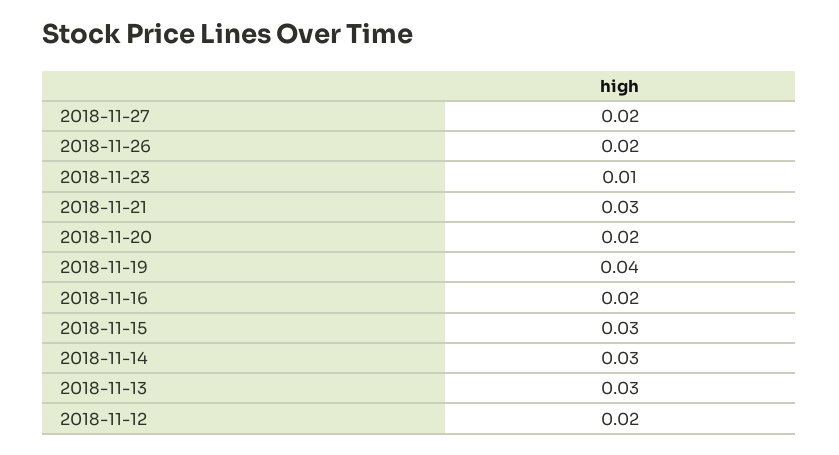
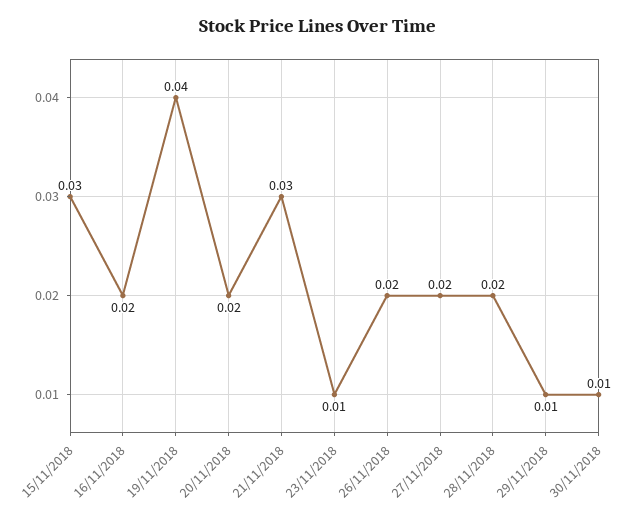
2018-11-14: 0.03 -> none
2018-11-13: 0.03 -> none
2018-11-12: 0.02 -> none
28/11/2018: none -> 0.02
29/11/2018: none -> 0.01
30/11/2018: none -> 0.01

